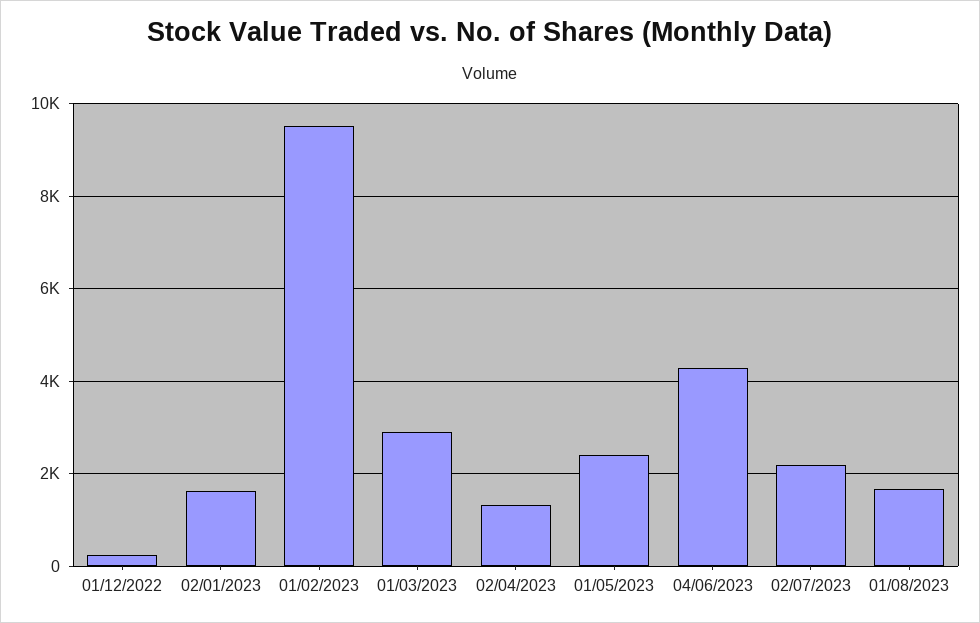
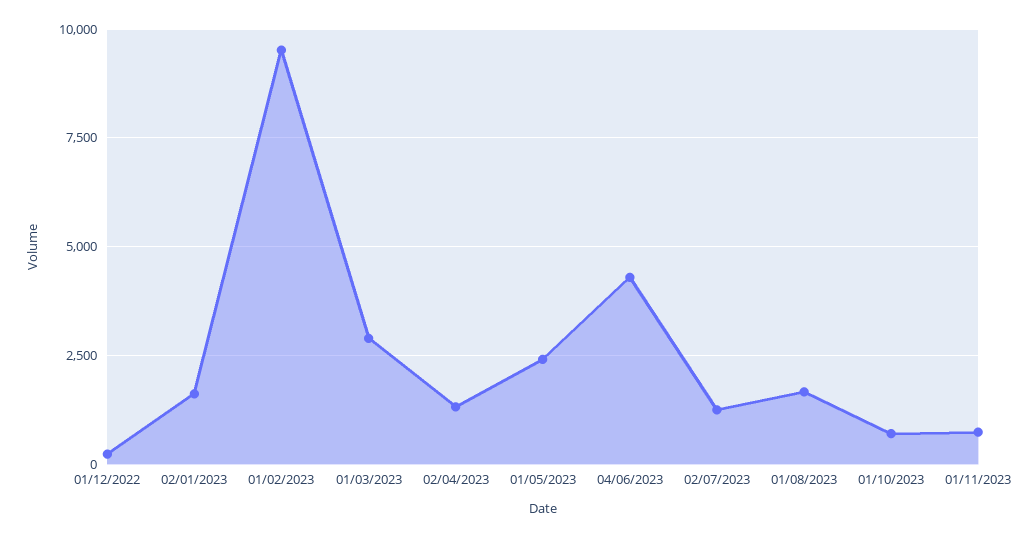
02/07/2023: 2200 -> 1250
01/10/2023: none -> 750
01/11/2023: none -> 750

